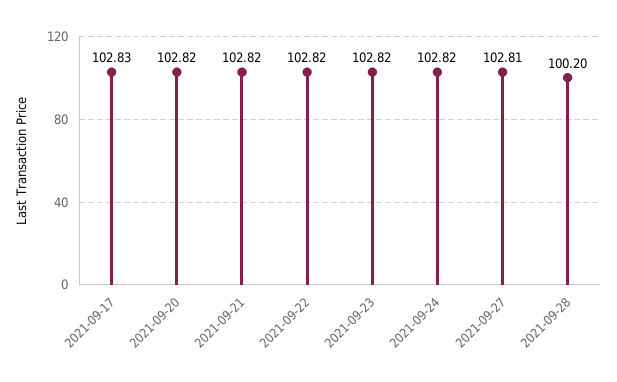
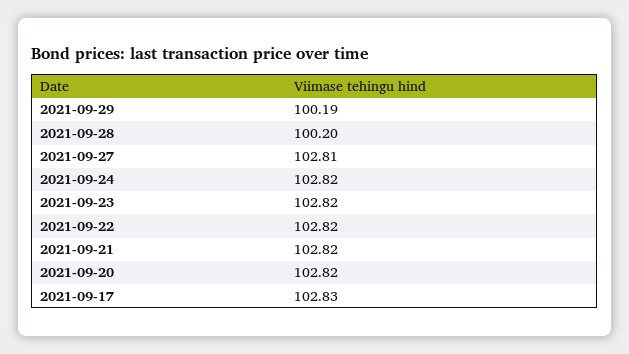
2021-09-29: none -> 100.19

